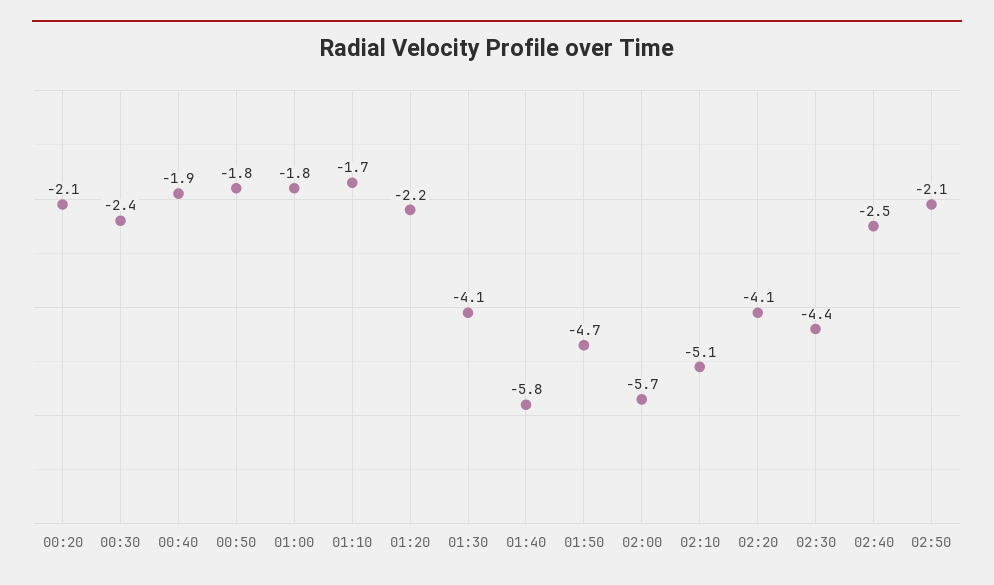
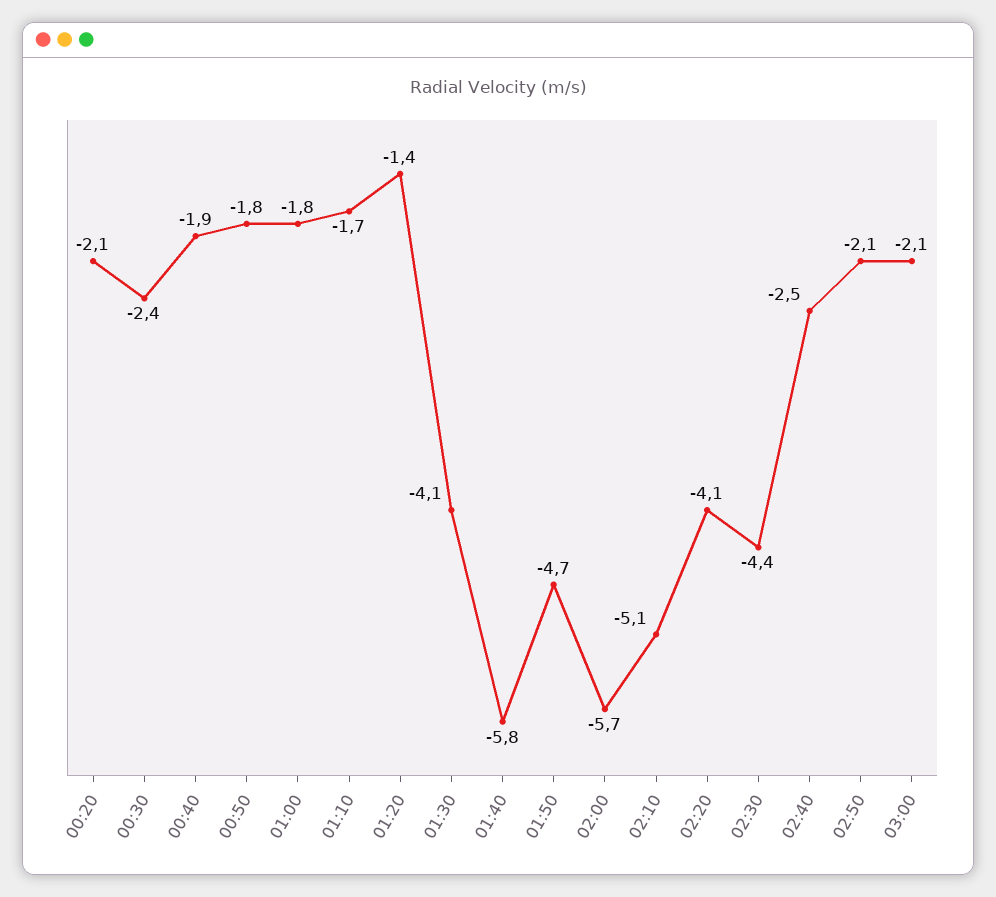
01:20: -2.2 -> -1.4
03:00: none -> -2.1

